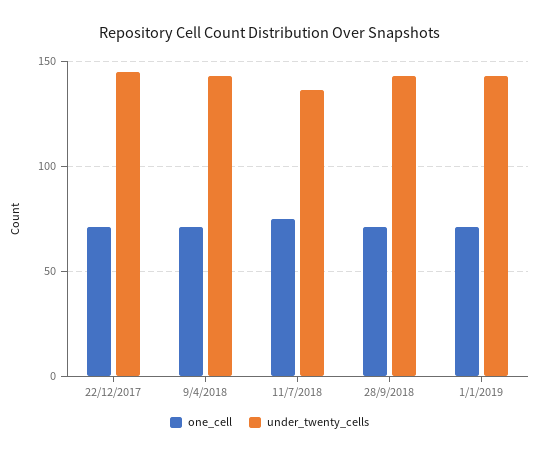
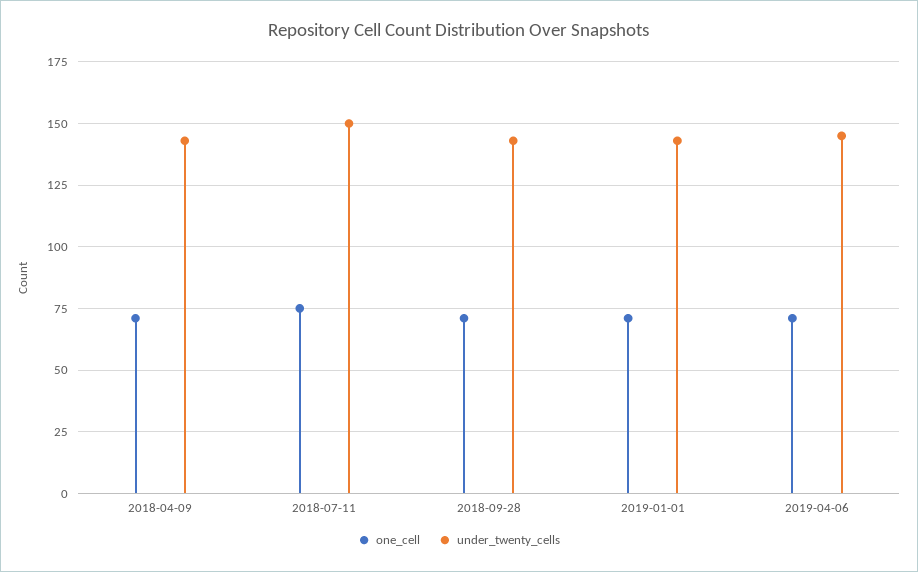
one_cell, 22/12/2017: 70 -> none
under_twenty_cells, 22/12/2017: 145 -> none
under_twenty_cells, 11/7/2018: 135 -> 150
one_cell, 2019-04-06: none -> 70
under_twenty_cells, 2019-04-06: none -> 145

